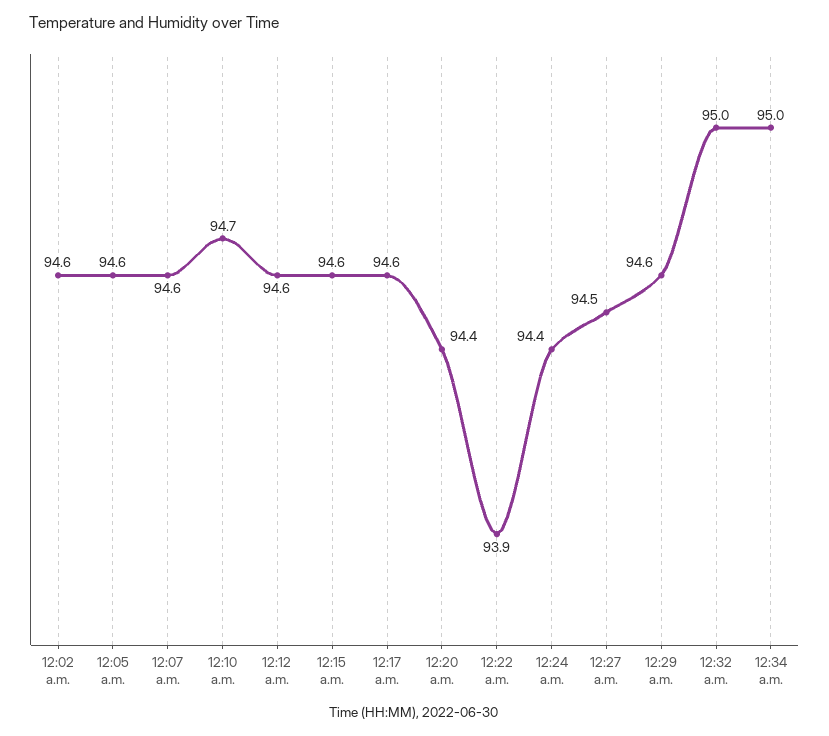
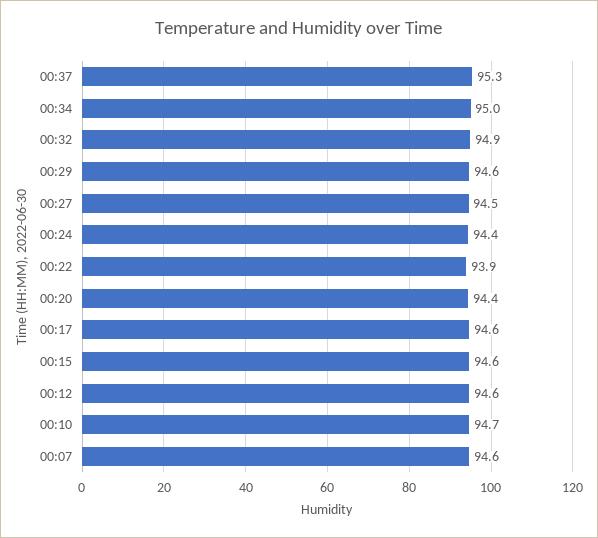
12:02 a.m.: 94.6 -> none
12:05 a.m.: 94.6 -> none
12:32 a.m.: 95 -> 94.9
00:37: none -> 95.3

